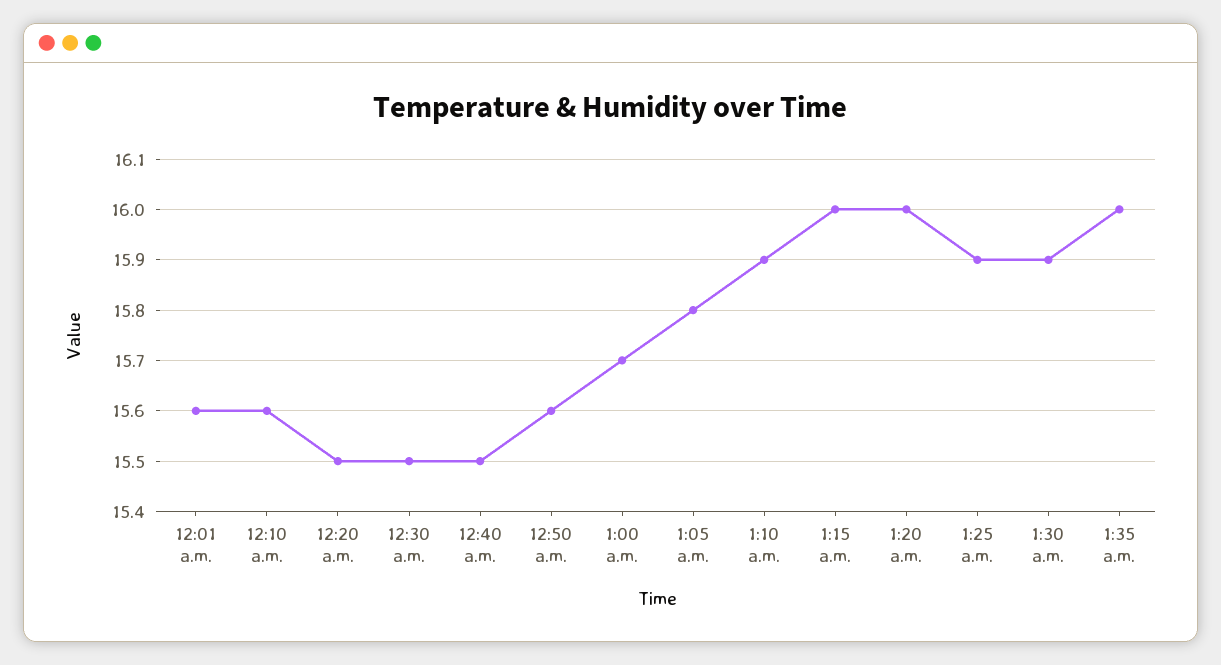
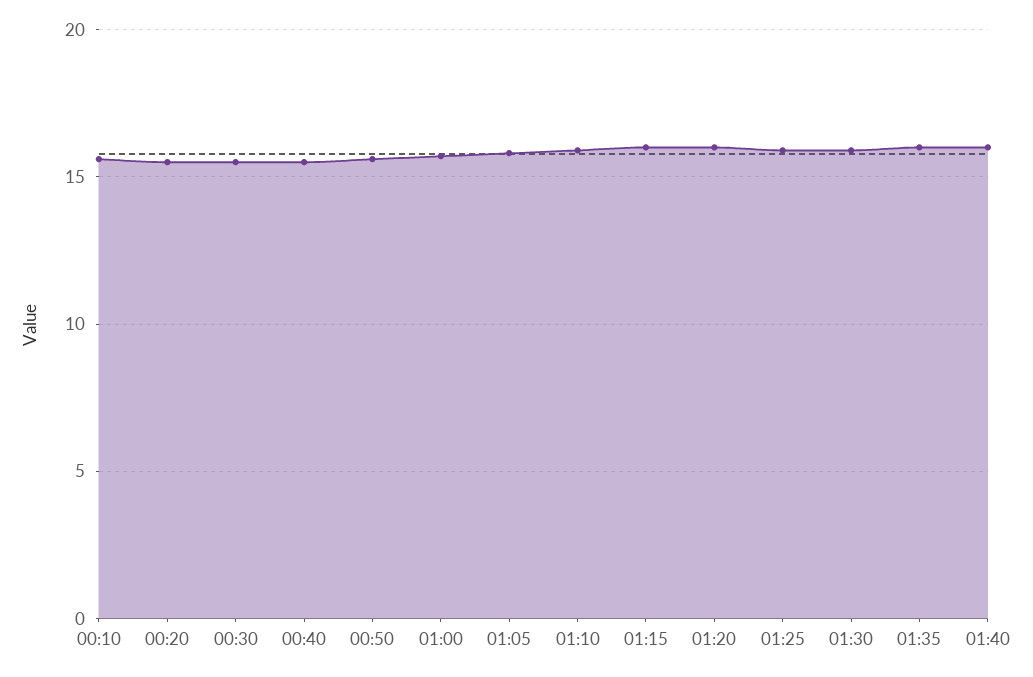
12:01 a.m.: 15.6 -> none
01:40: none -> 16

